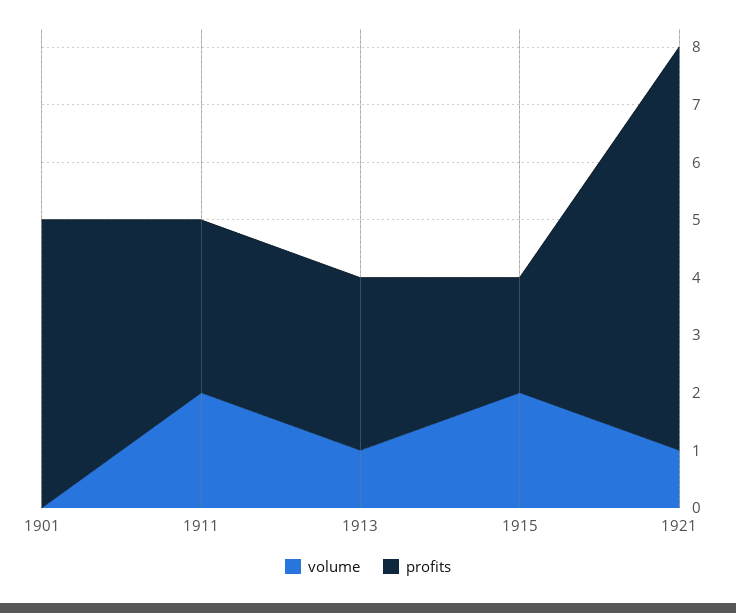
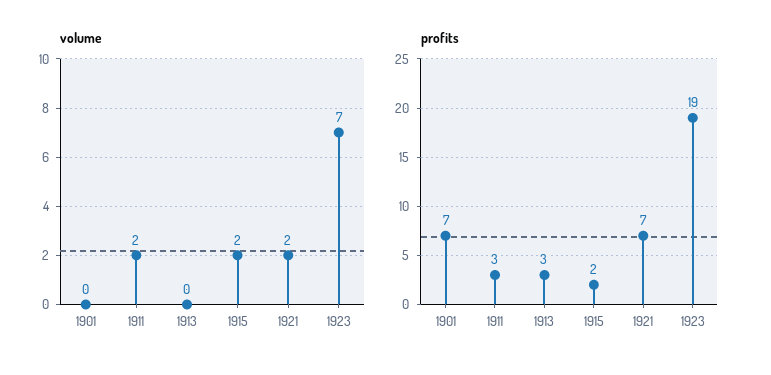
profits, 1901: 5 -> 7
volume, 1913: 1 -> 0
volume, 1921: 1 -> 2
volume, 1923: none -> 7
profits, 1923: none -> 19

